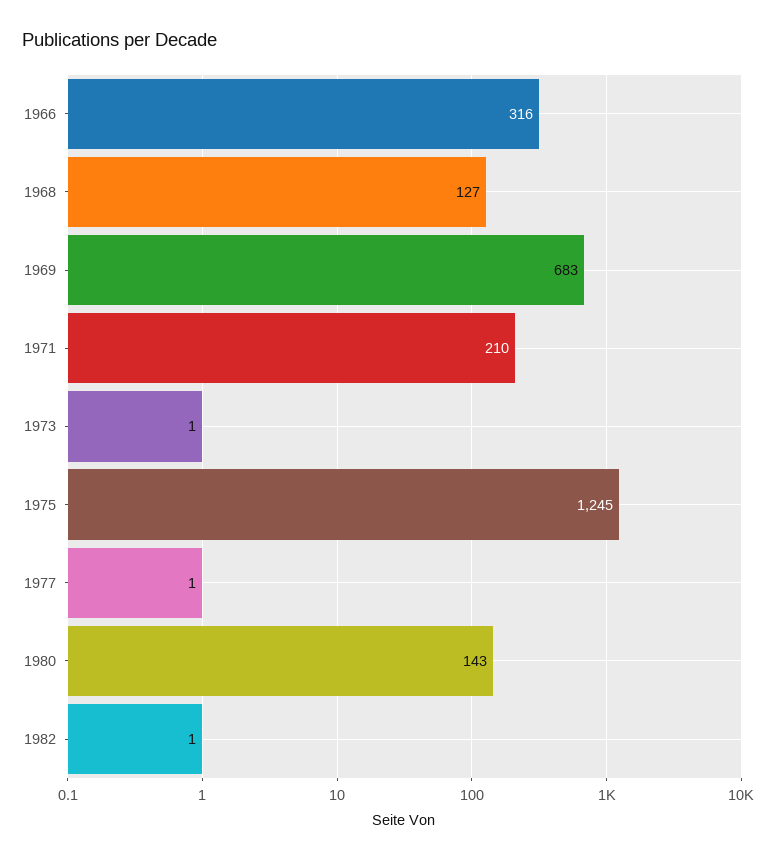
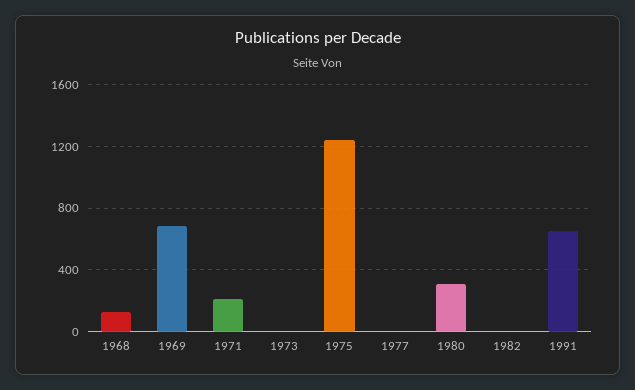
1966: 316 -> none
1980: 143 -> 300
1991: none -> 650

